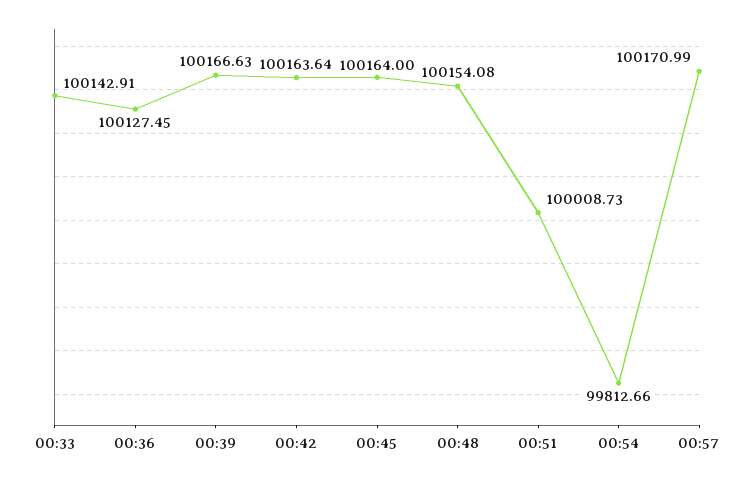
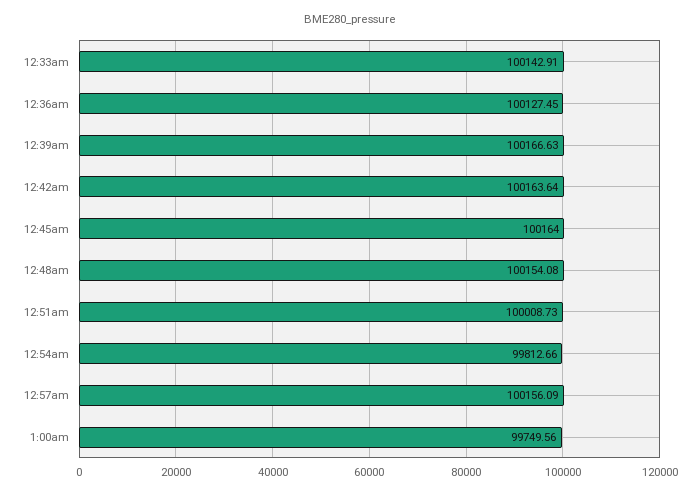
00:57: 100170.99 -> 100156.09
1:00am: none -> 99749.56

